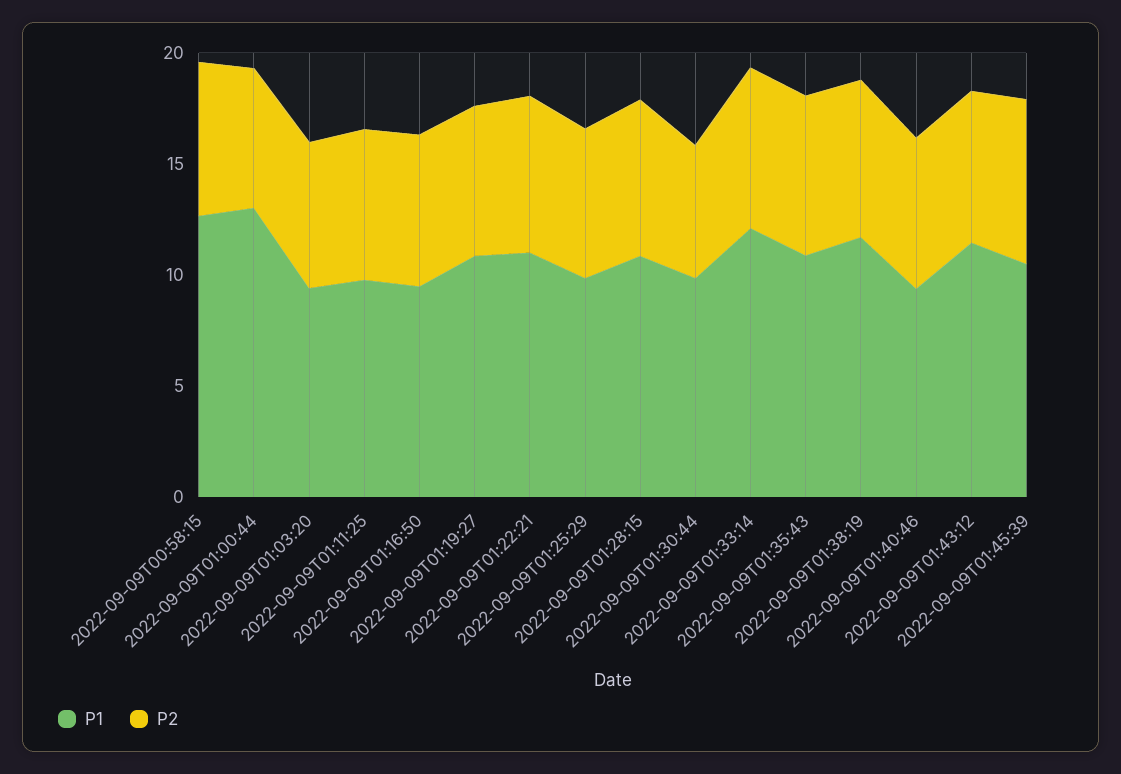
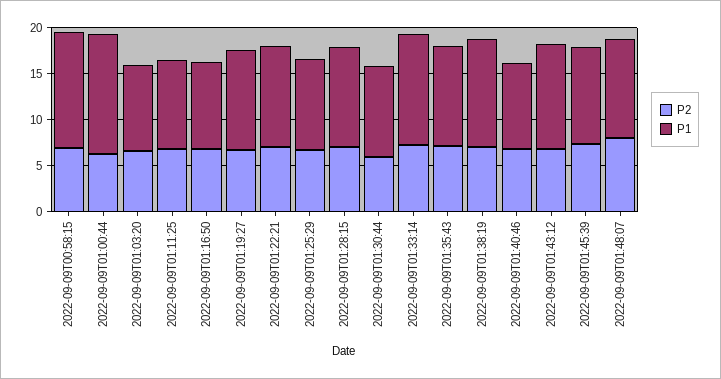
P2, 2022-09-09T01:48:07: none -> 8
P1, 2022-09-09T01:48:07: none -> 11

